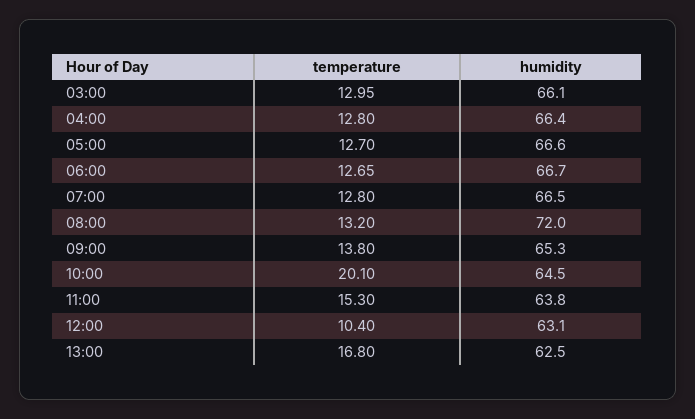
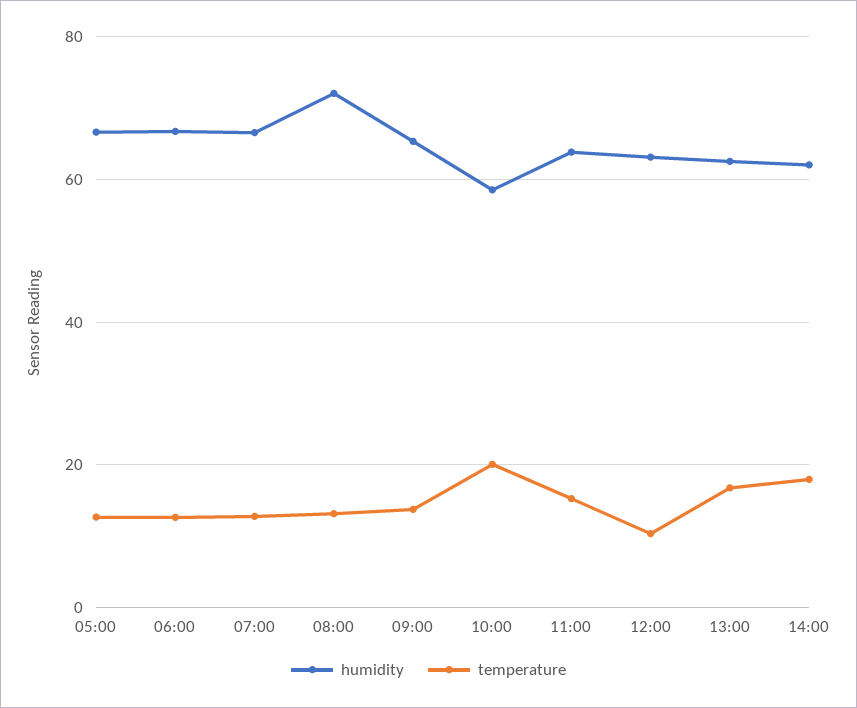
temperature, 03:00: 12.95 -> none
humidity, 03:00: 66.1 -> none
temperature, 04:00: 12.8 -> none
humidity, 04:00: 66.4 -> none
humidity, 10:00: 64.5 -> 58
humidity, 14:00: none -> 62
temperature, 14:00: none -> 18

